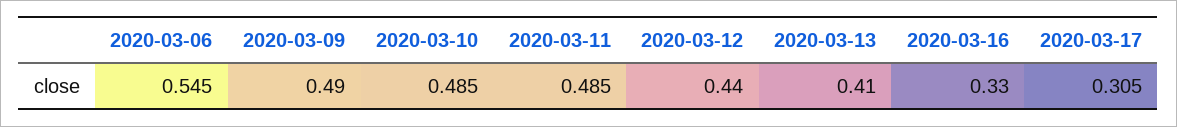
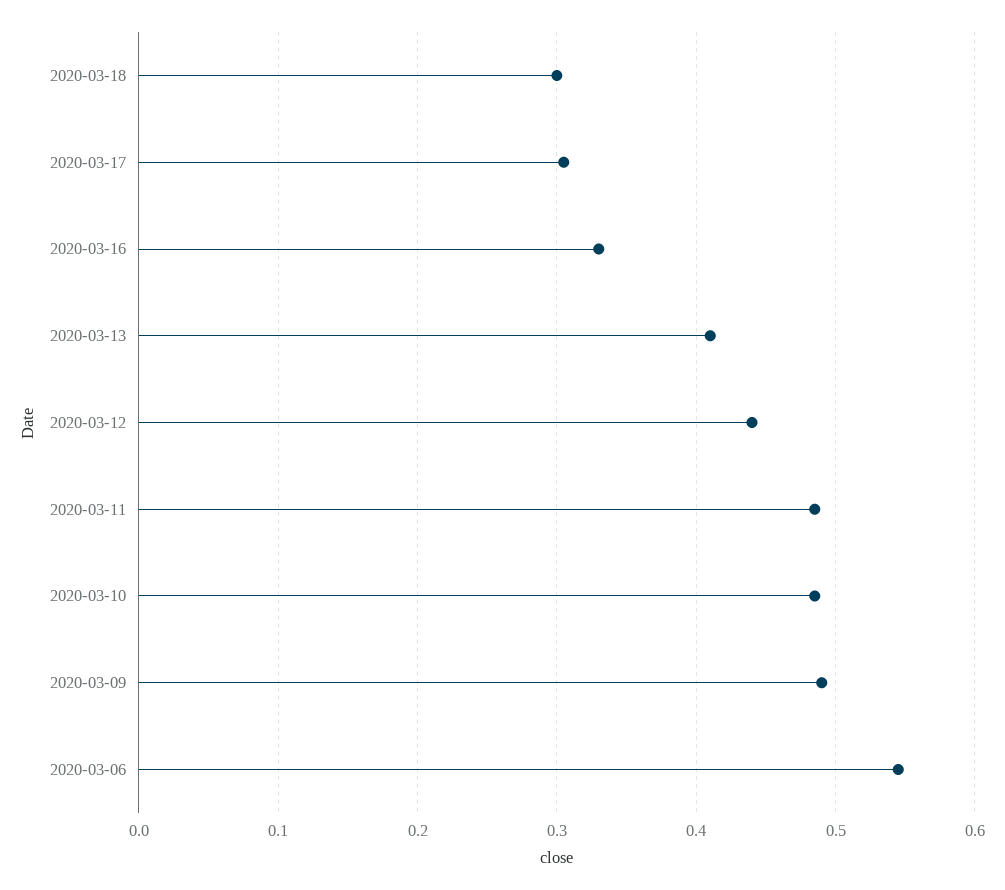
2020-03-18: none -> 0.3

